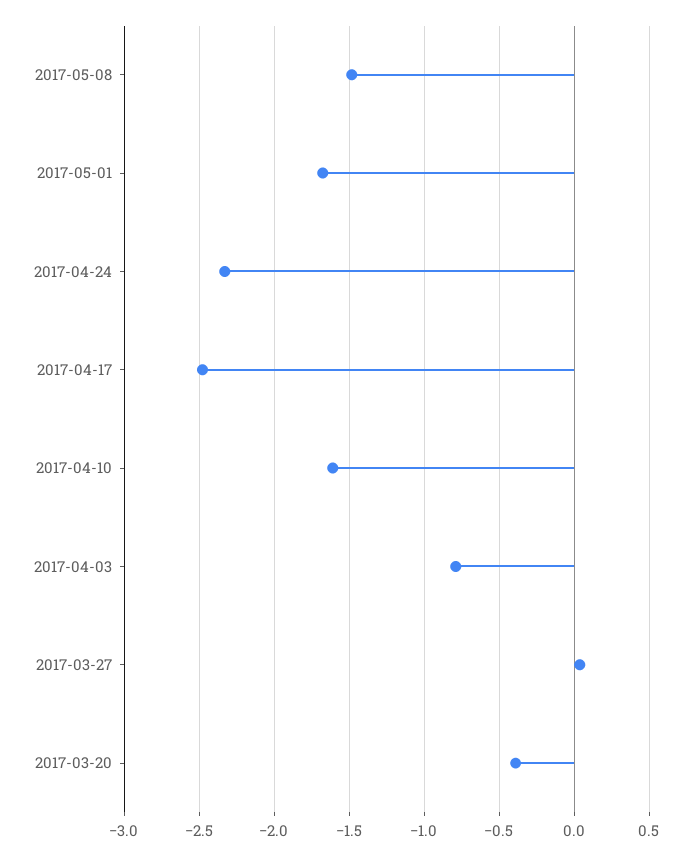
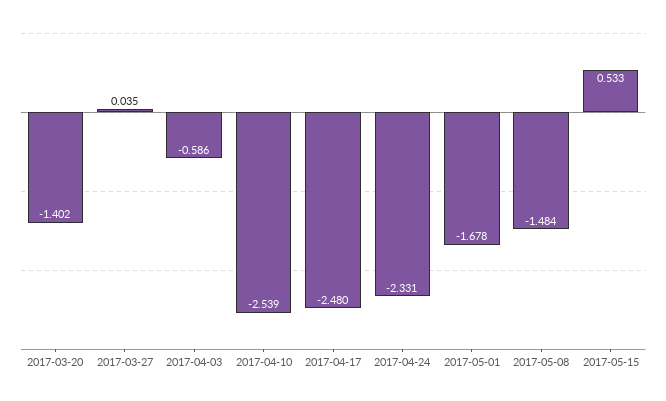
2017-04-10: -1.6 -> -2.539
2017-04-03: -0.8 -> -0.586
2017-03-20: -0.4 -> -1.402
2017-05-15: none -> 0.533

